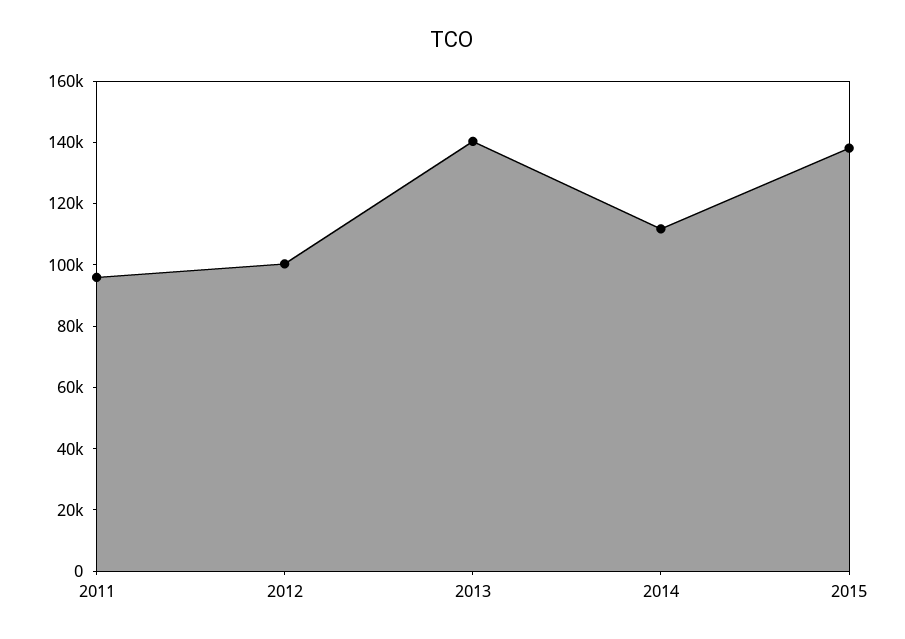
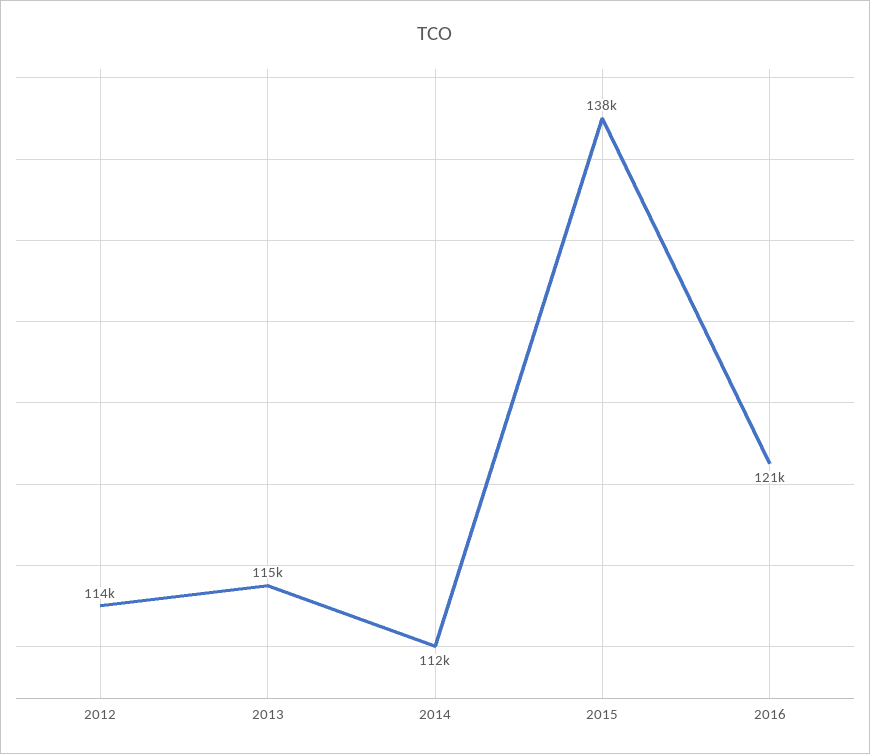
2011: 95000 -> none
2012: 100000 -> 114000
2013: 140000 -> 115000
2016: none -> 121000

